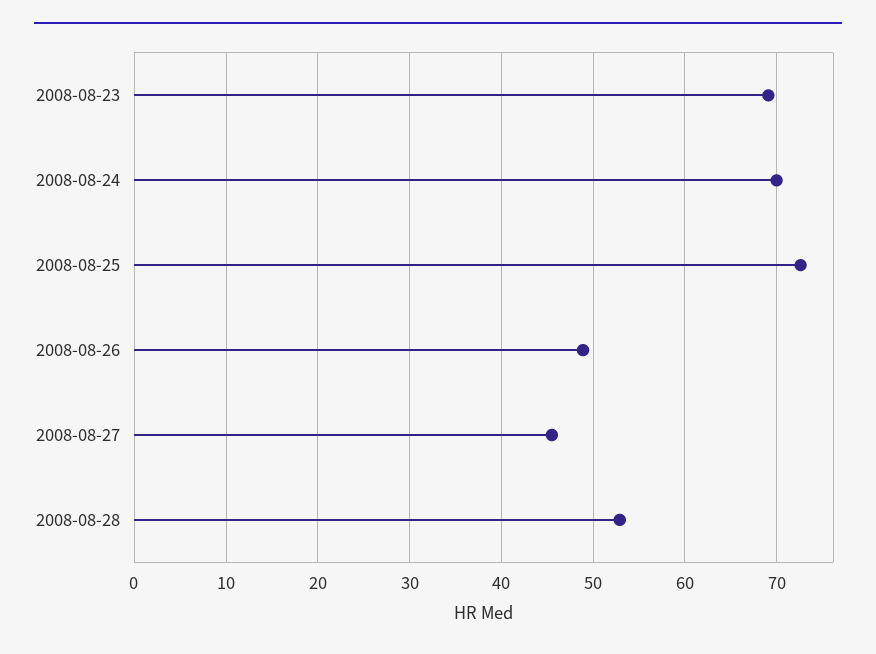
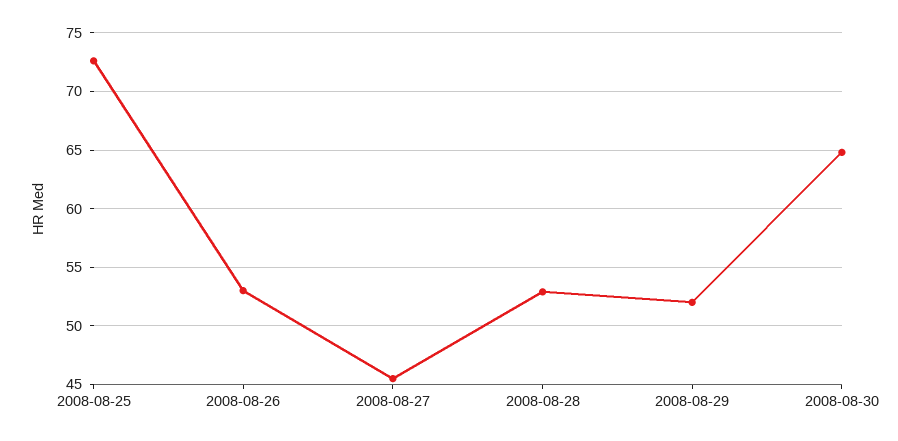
2008-08-23: 69 -> none
2008-08-24: 70 -> none
2008-08-26: 49 -> 53
2008-08-29: none -> 52
2008-08-30: none -> 65

